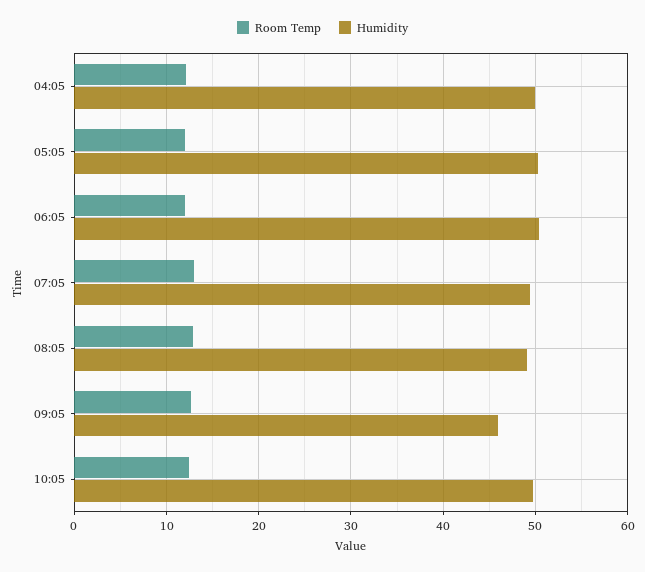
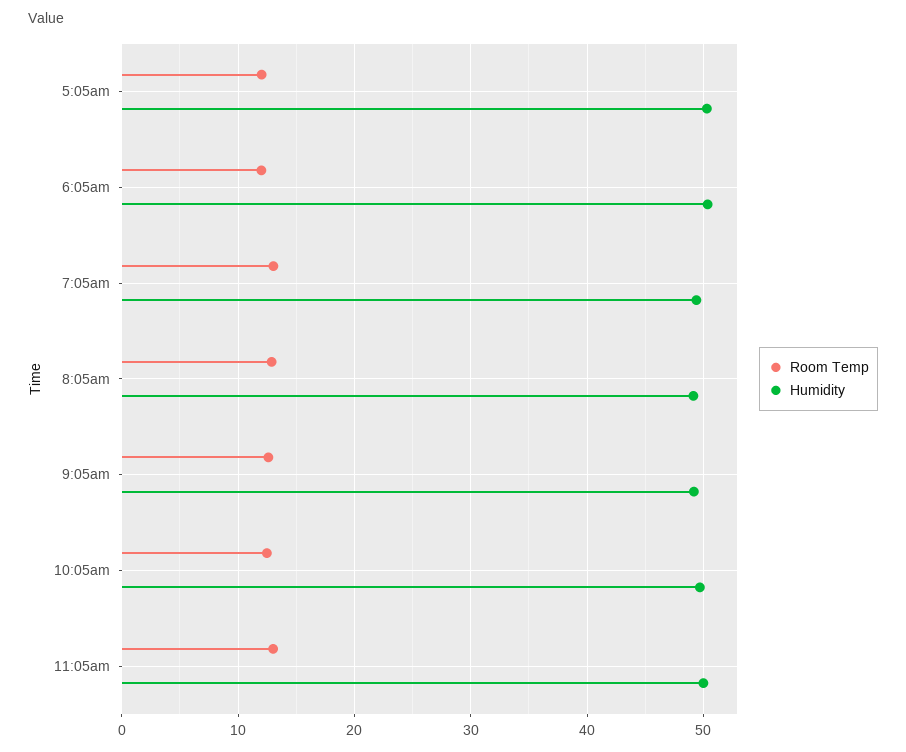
Room Temp, 04:05: 12 -> none
Humidity, 04:05: 50 -> none
Humidity, 09:05: 46 -> 49
Room Temp, 11:05am: none -> 13
Humidity, 11:05am: none -> 50

